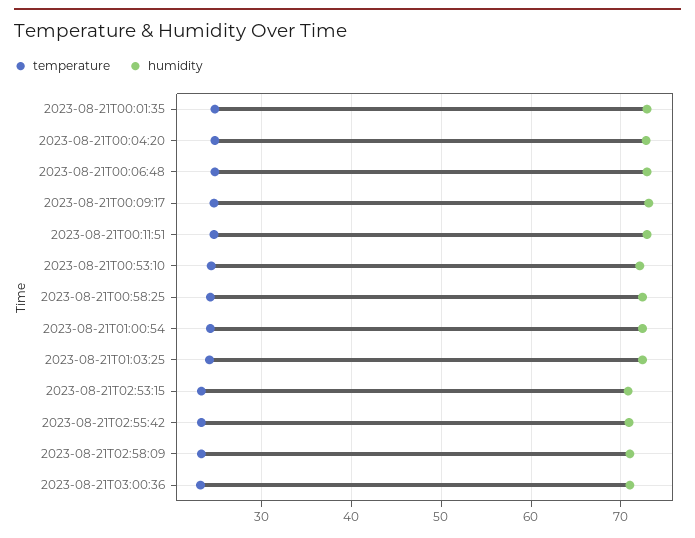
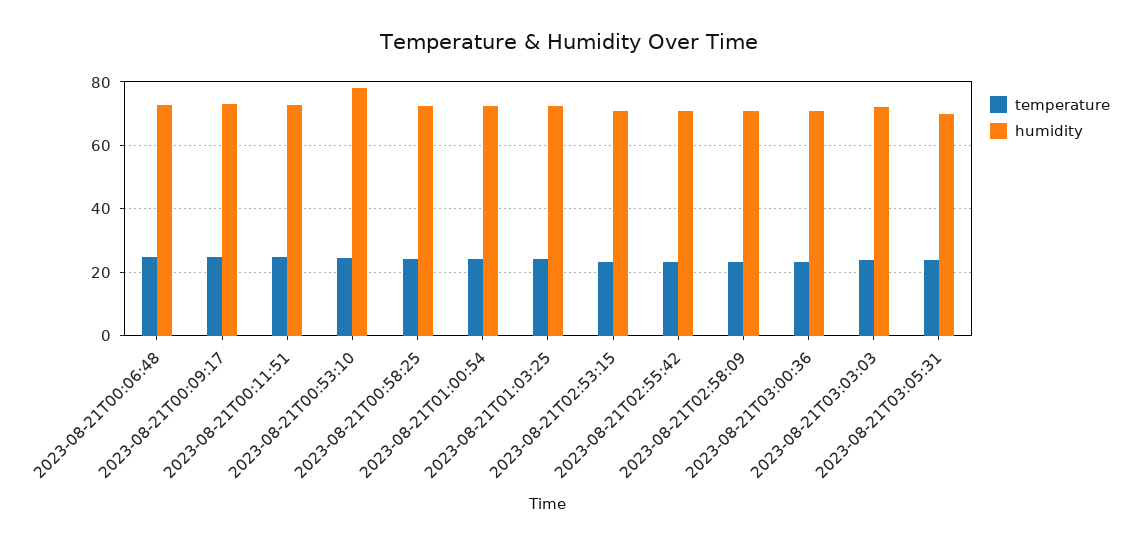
temperature, 2023-08-21T00:01:35: 25 -> none
humidity, 2023-08-21T00:01:35: 73 -> none
temperature, 2023-08-21T00:04:20: 25 -> none
humidity, 2023-08-21T00:04:20: 73 -> none
humidity, 2023-08-21T00:53:10: 72 -> 78
temperature, 2023-08-21T03:03:03: none -> 24
humidity, 2023-08-21T03:03:03: none -> 72
temperature, 2023-08-21T03:05:31: none -> 24
humidity, 2023-08-21T03:05:31: none -> 70

